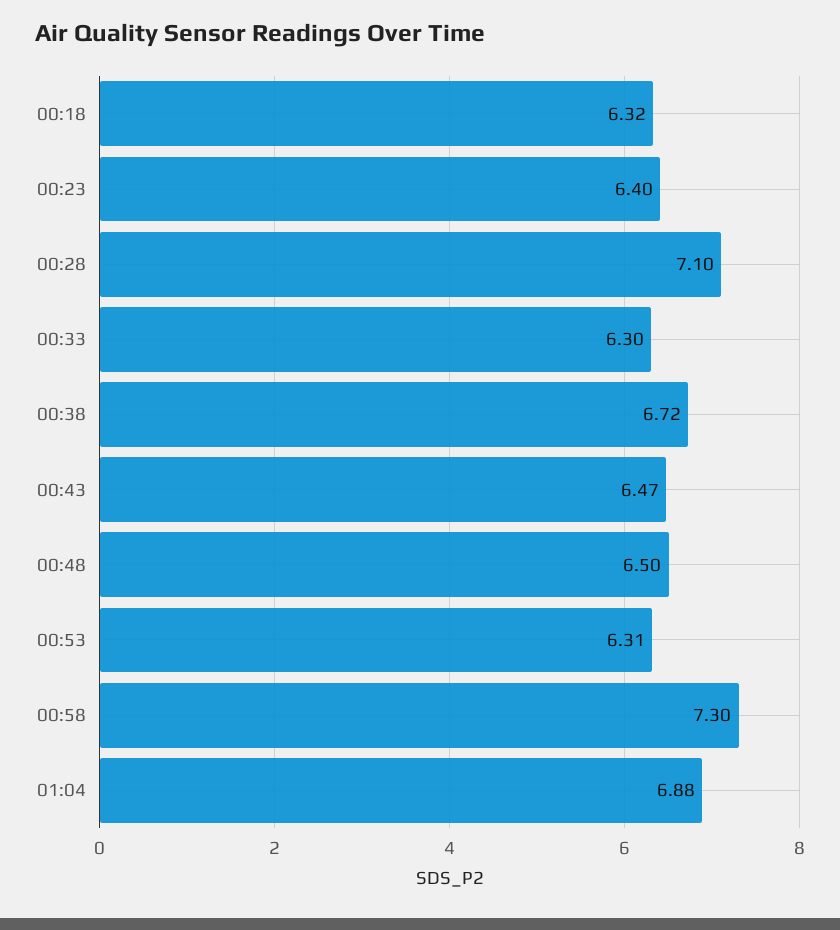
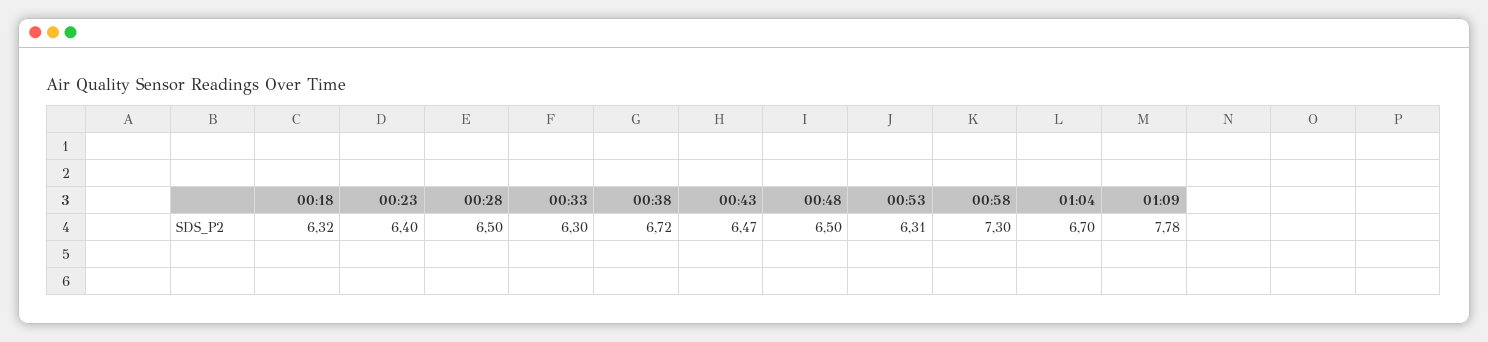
00:28: 7.1 -> 6.5
01:04: 6.88 -> 6.7
01:09: none -> 7.78

